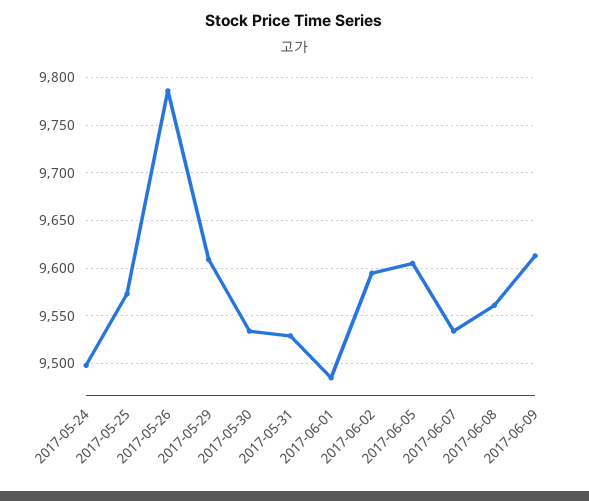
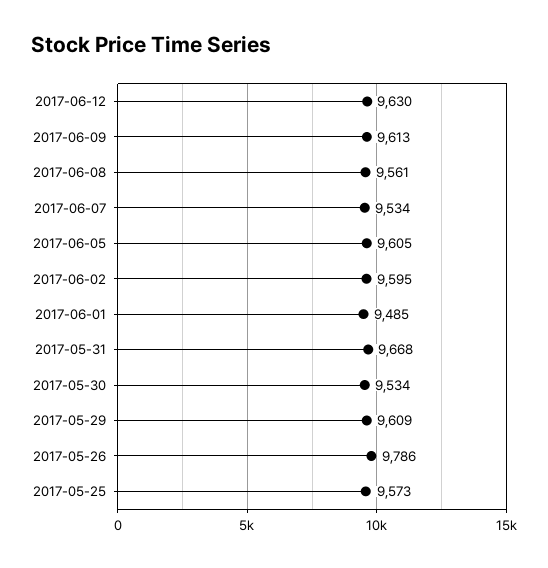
2017-05-24: 9500 -> none
2017-05-31: 9530 -> 9668
2017-06-12: none -> 9630

